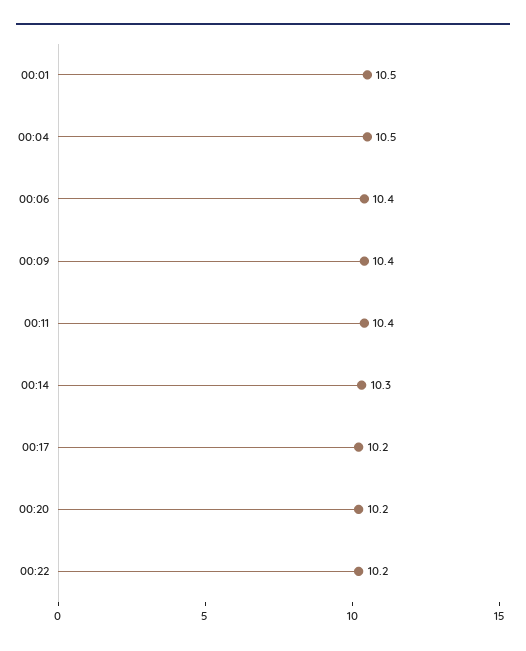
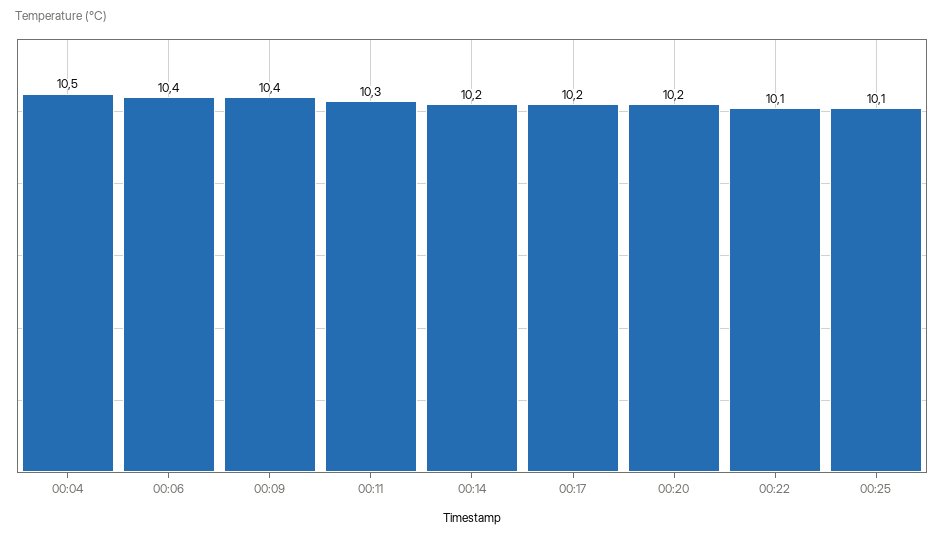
00:01: 10.5 -> none
00:11: 10.4 -> 10.3
00:14: 10.3 -> 10.2
00:22: 10.2 -> 10.1
00:25: none -> 10.1

